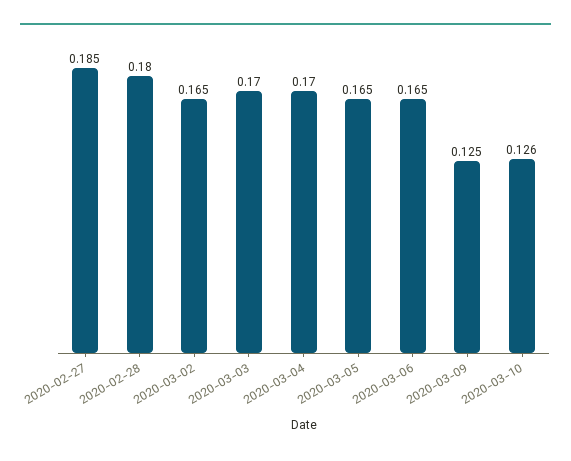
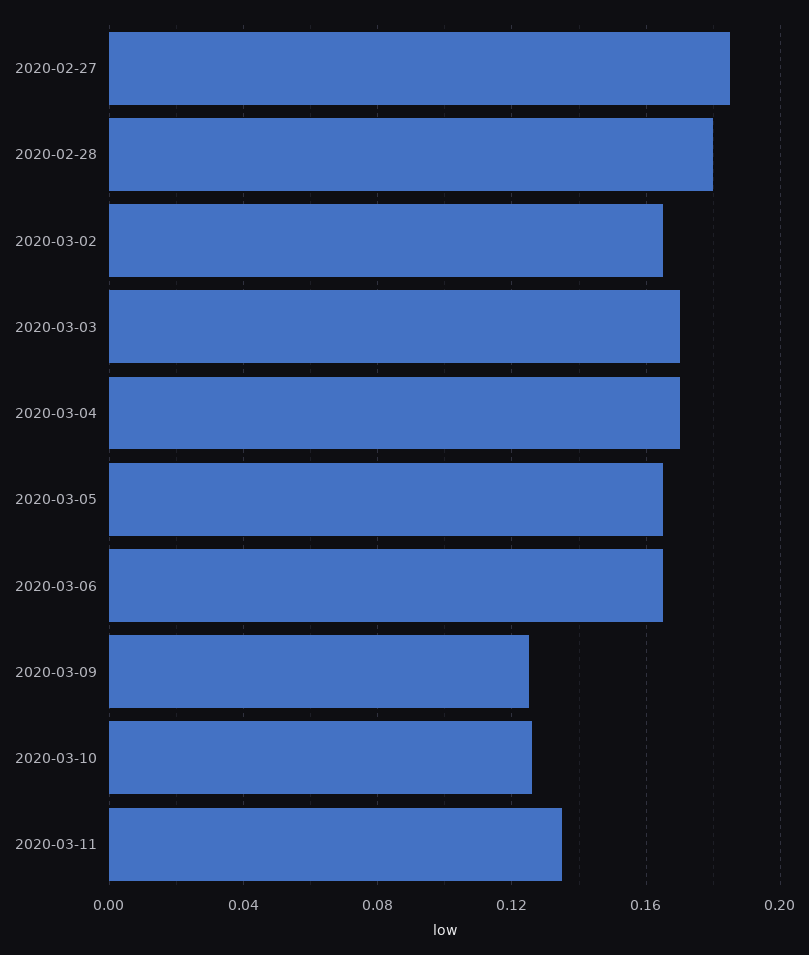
2020-03-11: none -> 0.135

